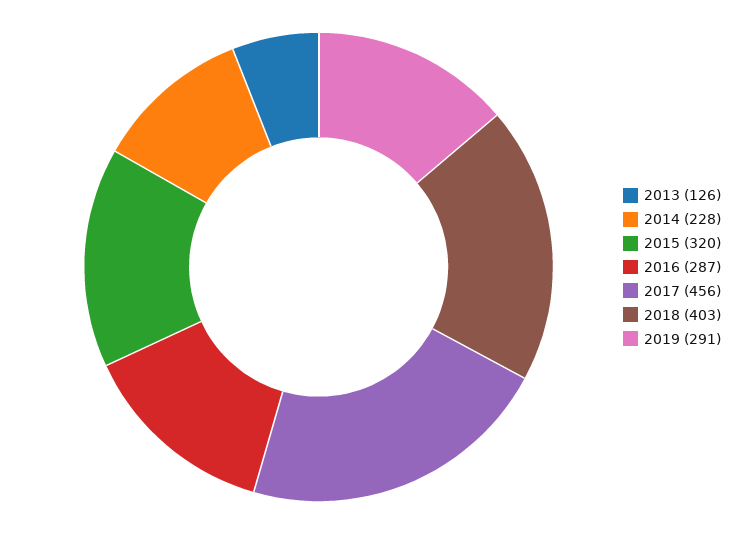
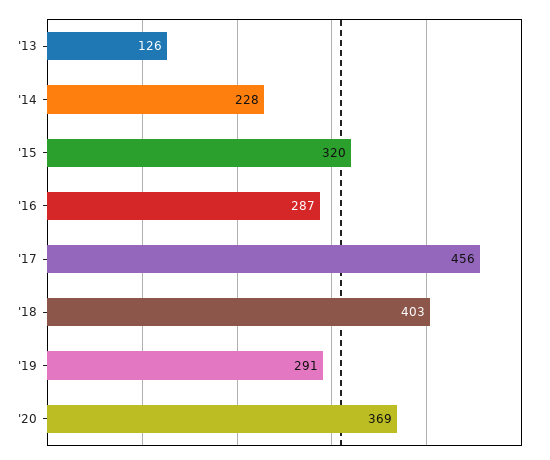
'20: none -> 369

